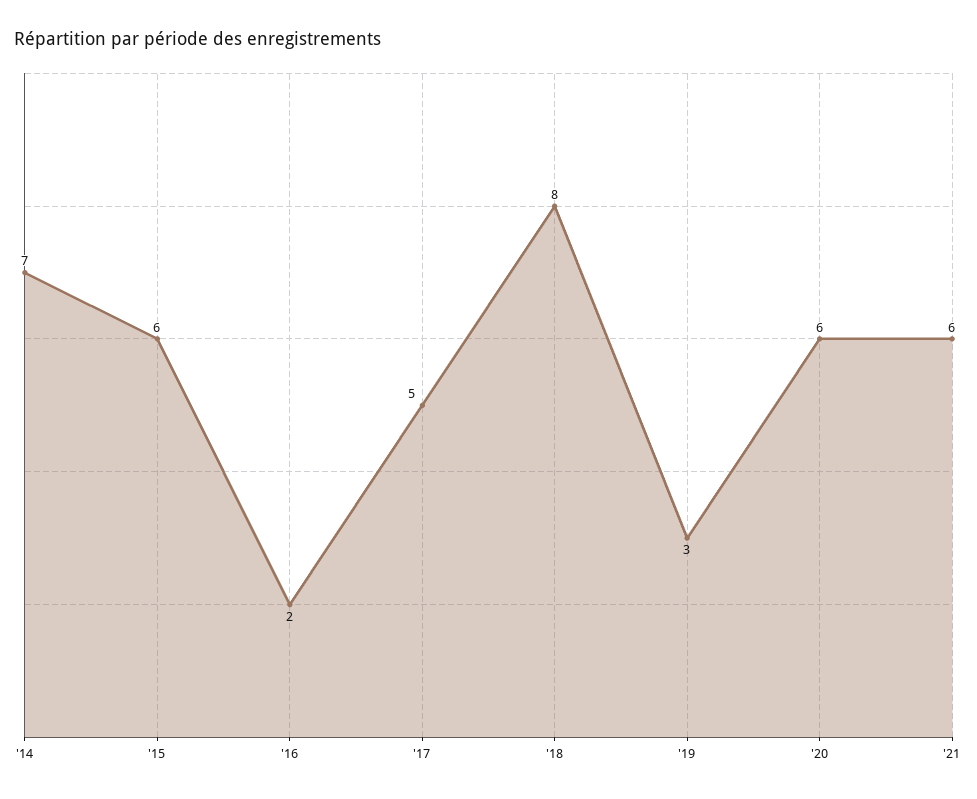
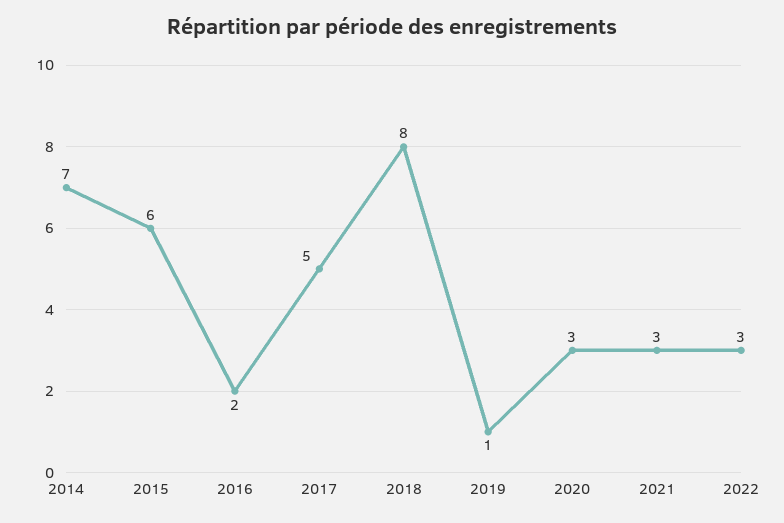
'19: 3 -> 1
'20: 6 -> 3
'21: 6 -> 3
2022: none -> 3

